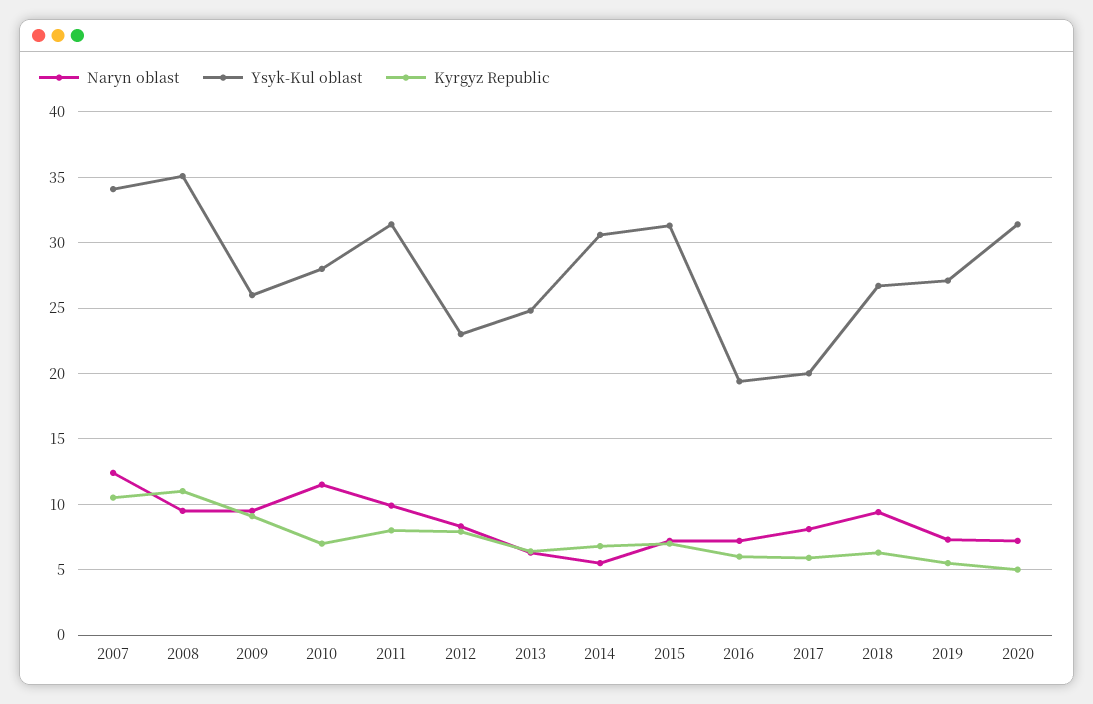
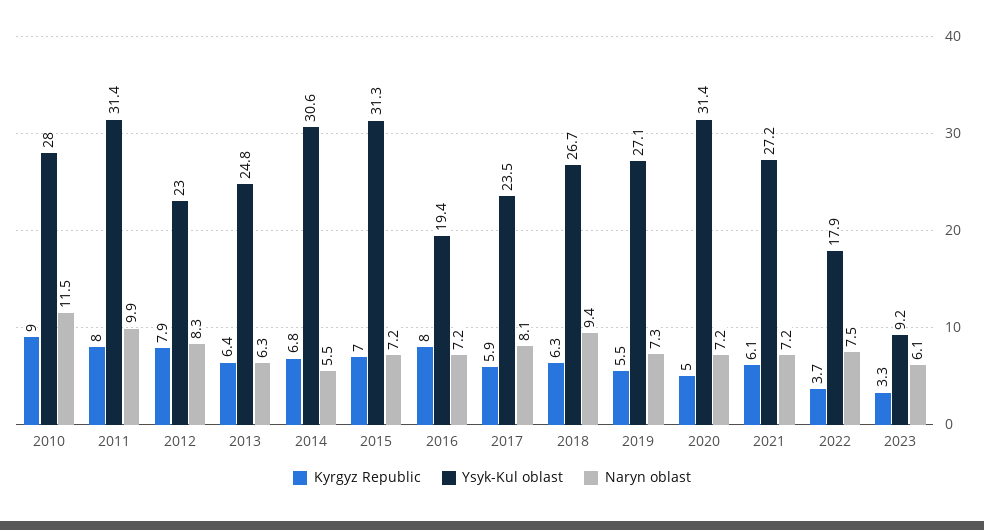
Naryn oblast, 2007: 12.5 -> none
Ysyk-Kul oblast, 2007: 34 -> none
Kyrgyz Republic, 2007: 10.5 -> none
Naryn oblast, 2008: 9.5 -> none
Ysyk-Kul oblast, 2008: 35 -> none
Kyrgyz Republic, 2008: 11 -> none
Naryn oblast, 2009: 9.5 -> none
Ysyk-Kul oblast, 2009: 26 -> none
Kyrgyz Republic, 2009: 9 -> none
Kyrgyz Republic, 2010: 7 -> 9
Kyrgyz Republic, 2016: 6 -> 8
Ysyk-Kul oblast, 2017: 20 -> 23.5
Kyrgyz Republic, 2021: none -> 6.1
Ysyk-Kul oblast, 2021: none -> 27.2
Naryn oblast, 2021: none -> 7.2
Kyrgyz Republic, 2022: none -> 3.7
Ysyk-Kul oblast, 2022: none -> 17.9
Naryn oblast, 2022: none -> 7.5
Kyrgyz Republic, 2023: none -> 3.3
Ysyk-Kul oblast, 2023: none -> 9.2
Naryn oblast, 2023: none -> 6.1

